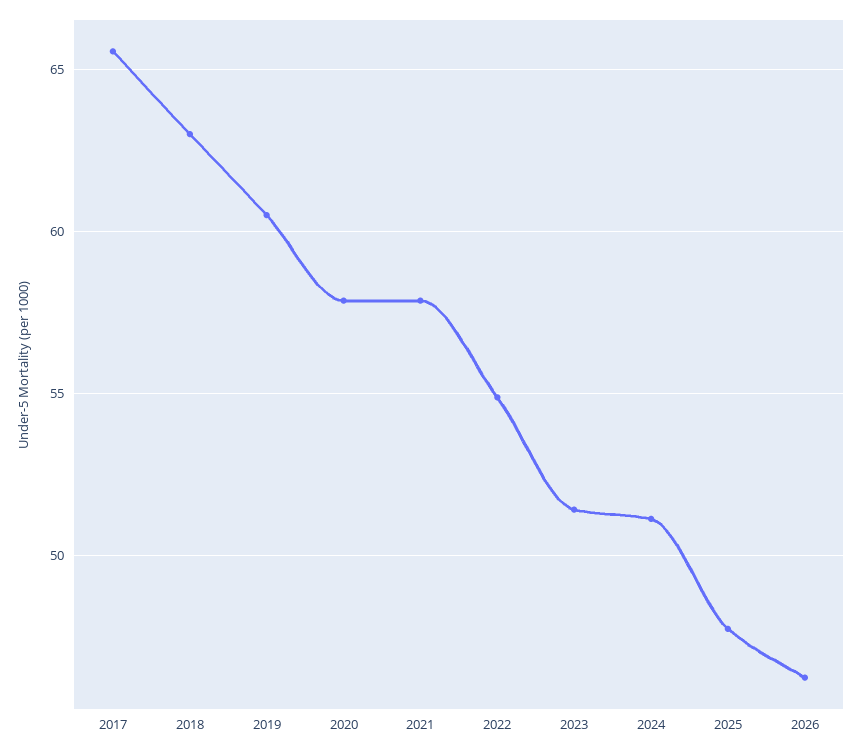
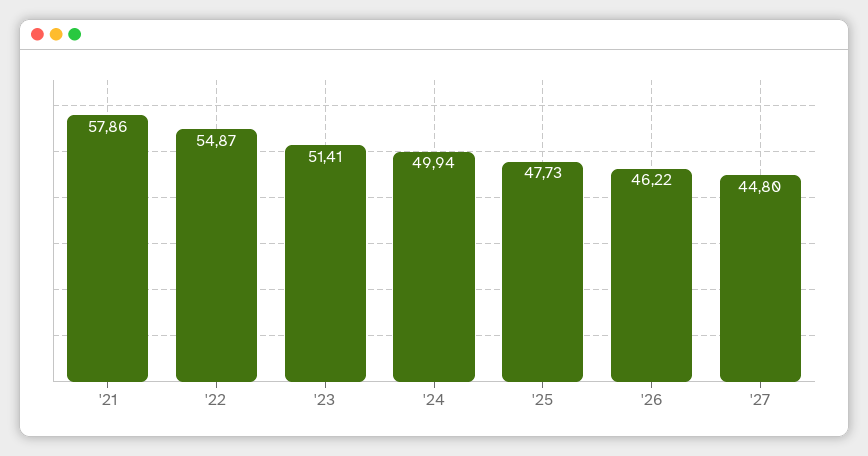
2017: 65.5 -> none
2018: 63 -> none
2019: 60.5 -> none
2020: 58 -> none
2024: 51 -> 49.94
'27: none -> 44.8

